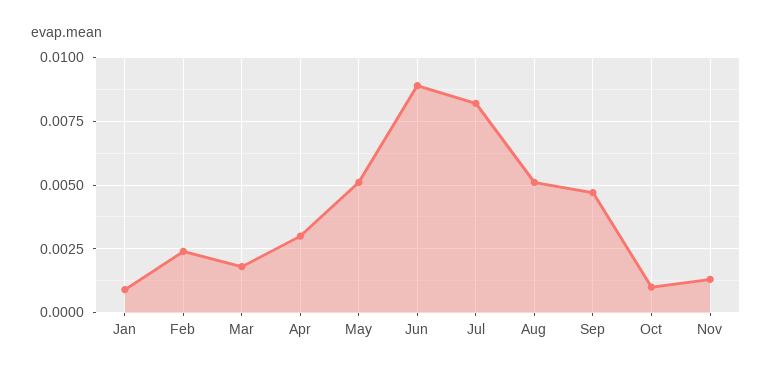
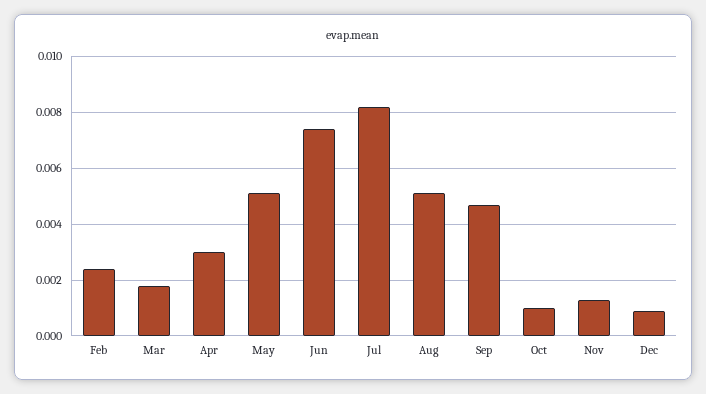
Jan: 0.001 -> none
Jun: 0.009 -> 0.0075
Dec: none -> 0.001

